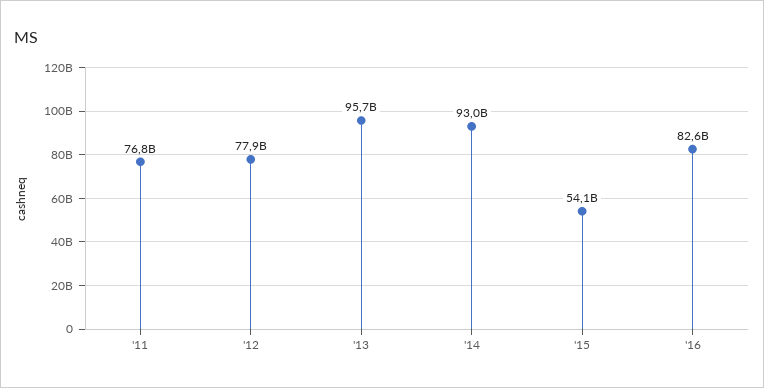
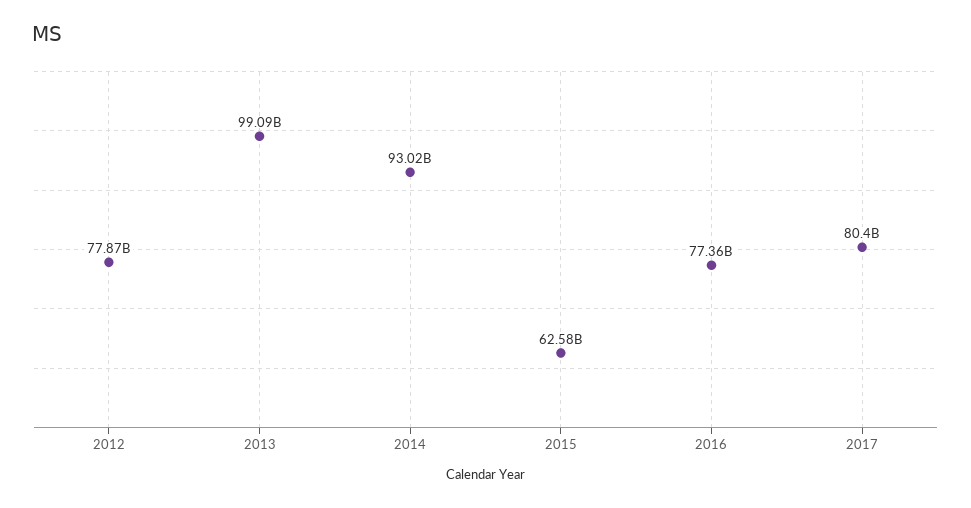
'11: 76800000000 -> none
'13: 95700000000 -> 99090000000
'15: 54100000000 -> 62580000000
'16: 82600000000 -> 77360000000
2017: none -> 80400000000

